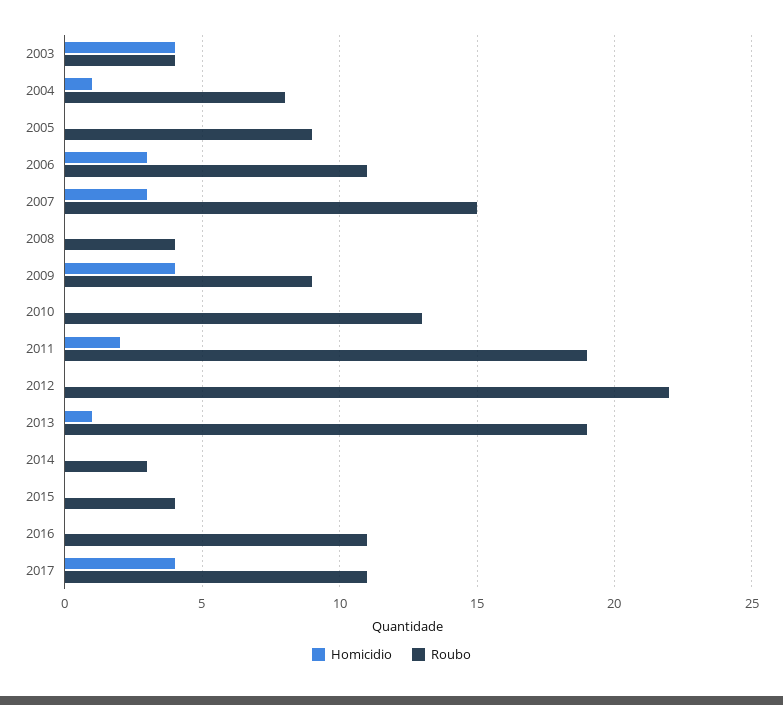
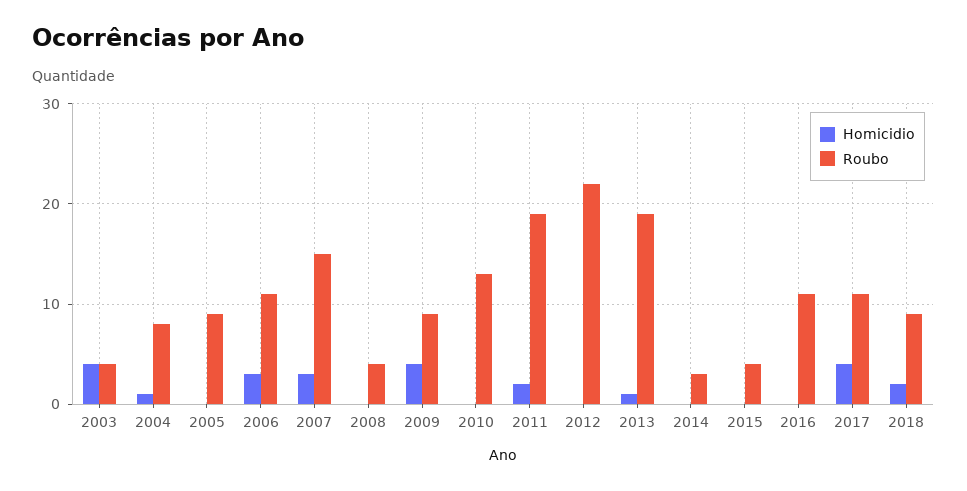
Homicidio, 2018: none -> 2
Roubo, 2018: none -> 9

